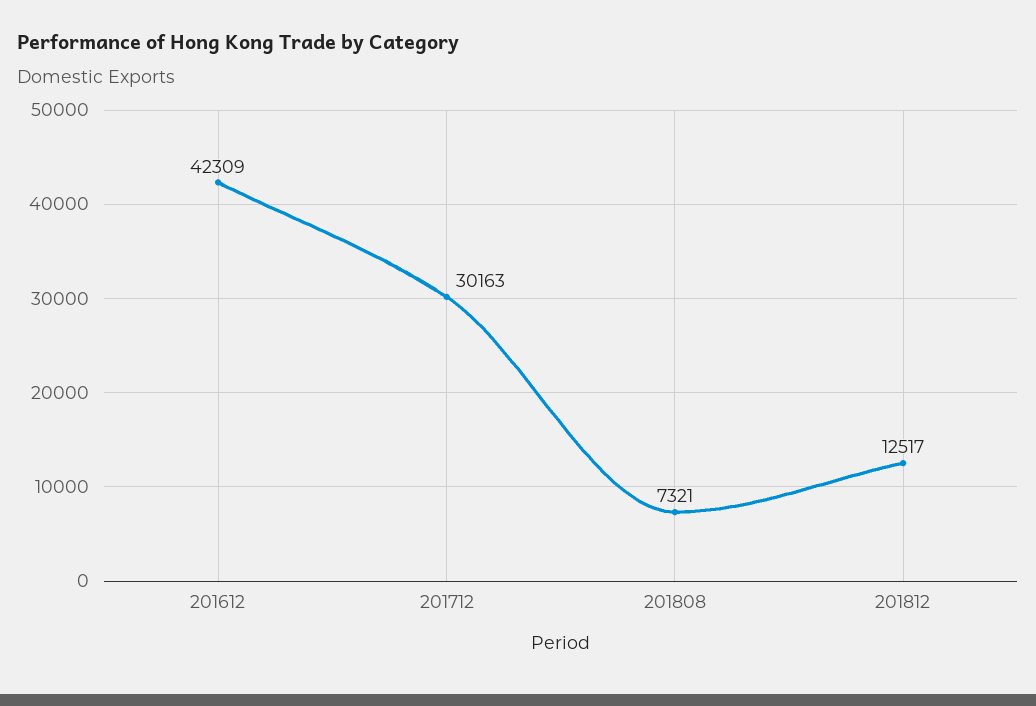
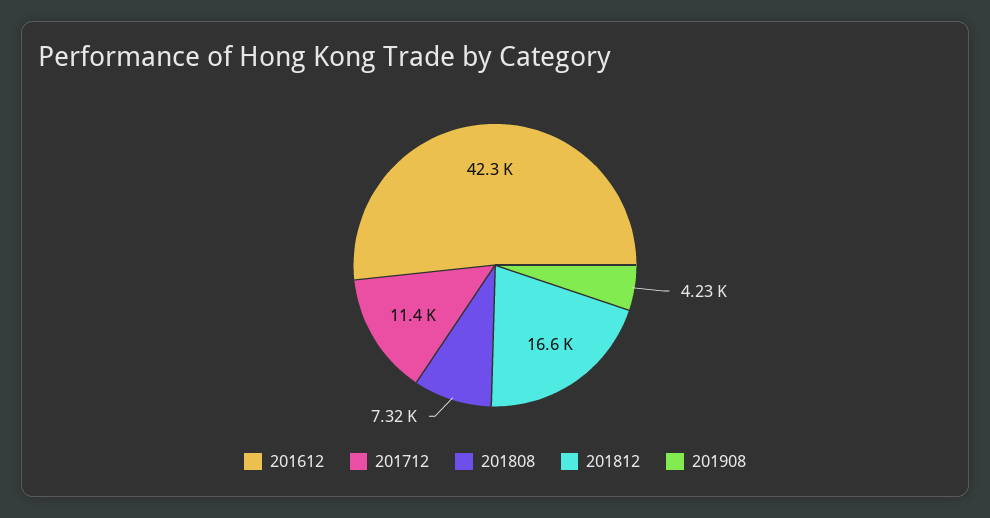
201712: 30163 -> 11400
201812: 12517 -> 16600
201908: none -> 4230

